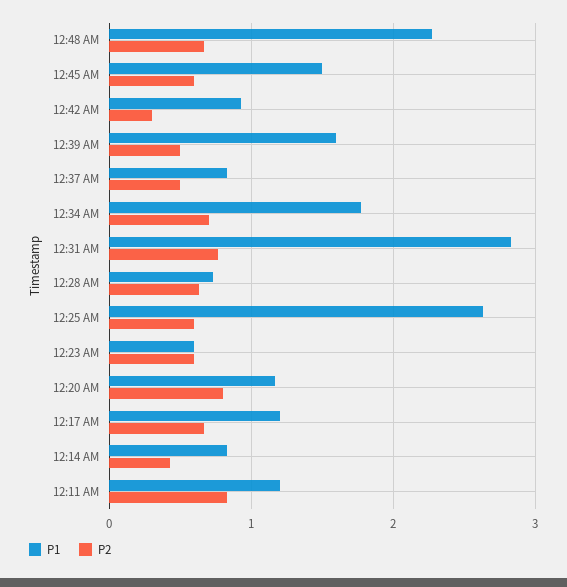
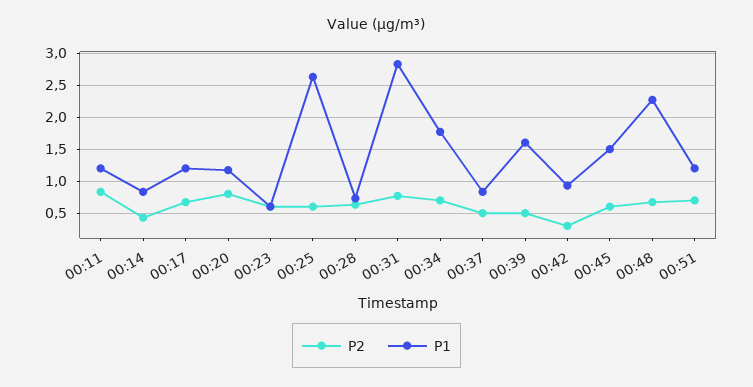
P2, 00:51: none -> 0.7
P1, 00:51: none -> 1.2

